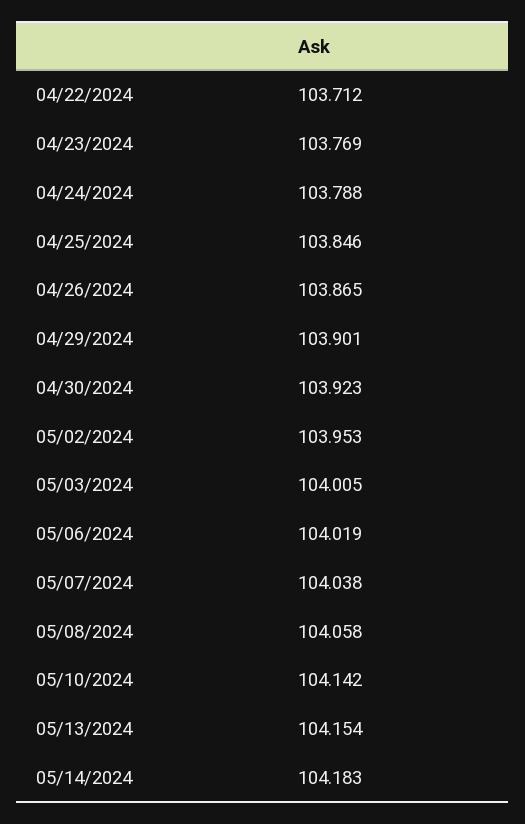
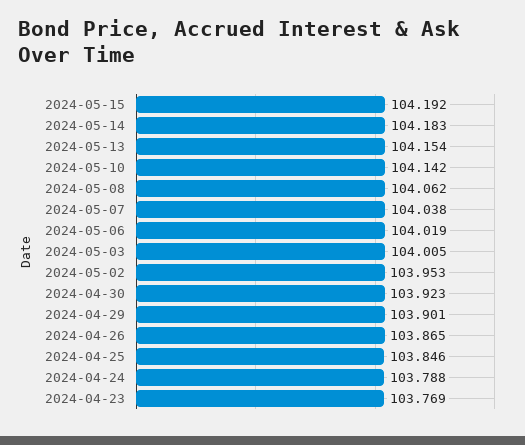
04/22/2024: 103.712 -> none
05/08/2024: 104.058 -> 104.062
2024-05-15: none -> 104.192

